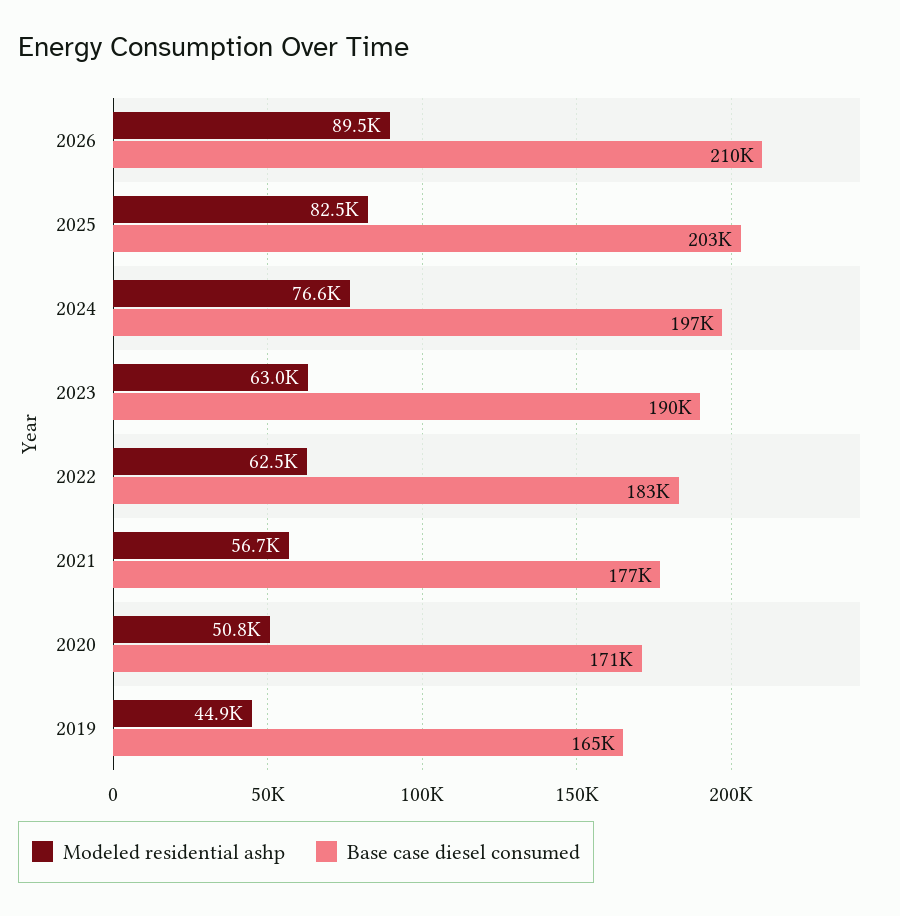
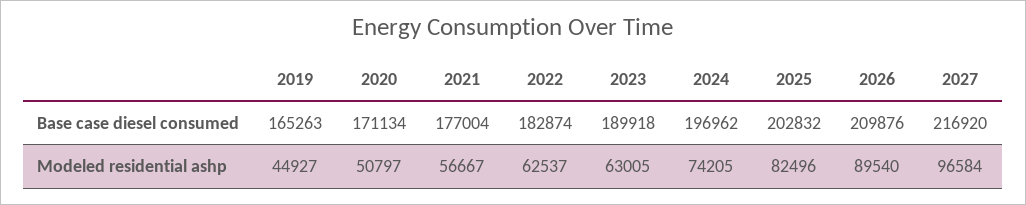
Modeled residential ashp, 2024: 76600 -> 74205
Base case diesel consumed, 2027: none -> 216920
Modeled residential ashp, 2027: none -> 96584

